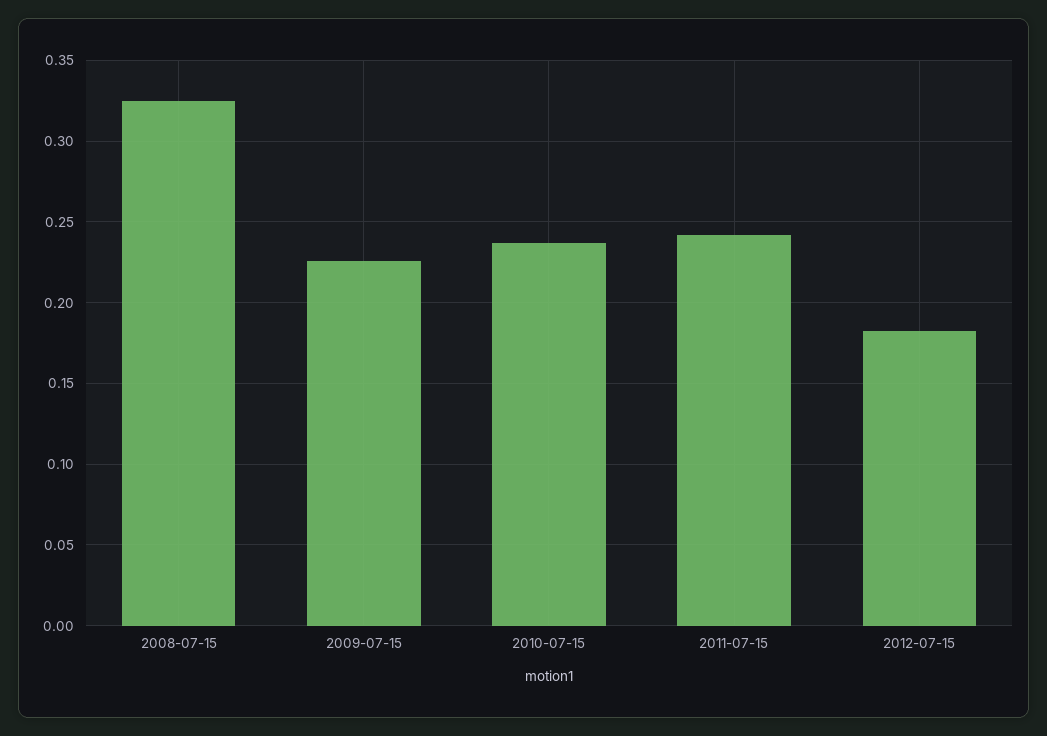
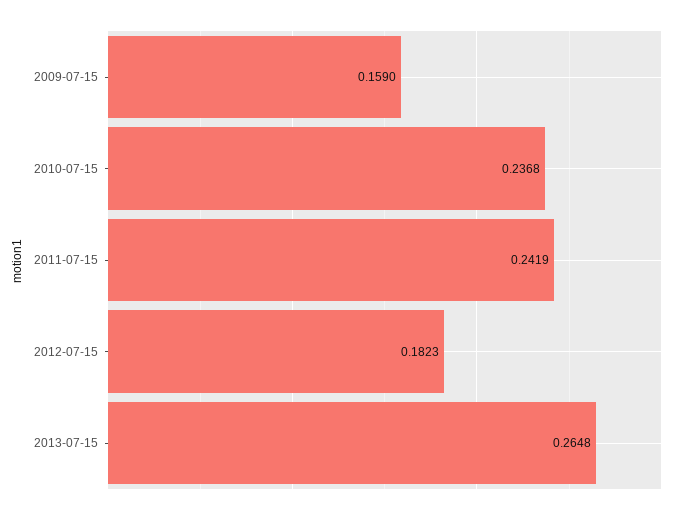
2008-07-15: 0.325 -> none
2009-07-15: 0.225 -> 0.159
2013-07-15: none -> 0.2648

